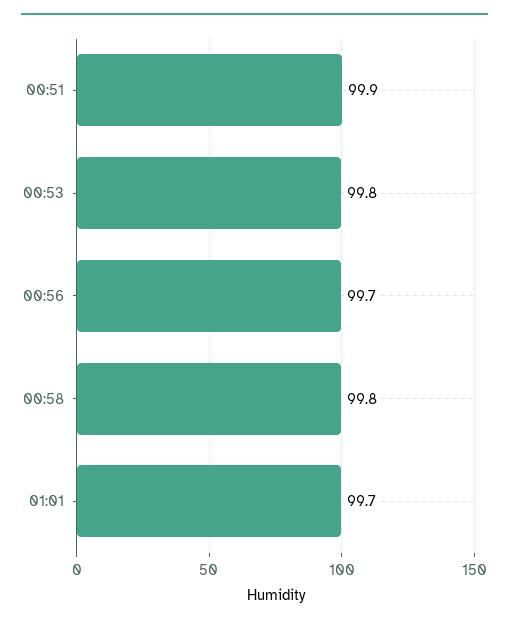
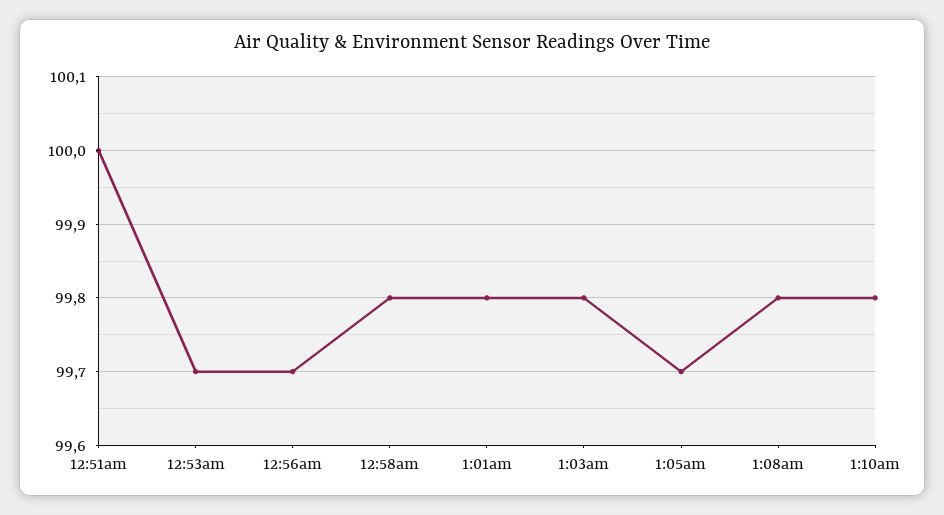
00:51: 99.9 -> 100
00:53: 99.8 -> 99.7
01:01: 99.7 -> 99.8
1:03am: none -> 99.8
1:05am: none -> 99.7
1:08am: none -> 99.8
1:10am: none -> 99.8

